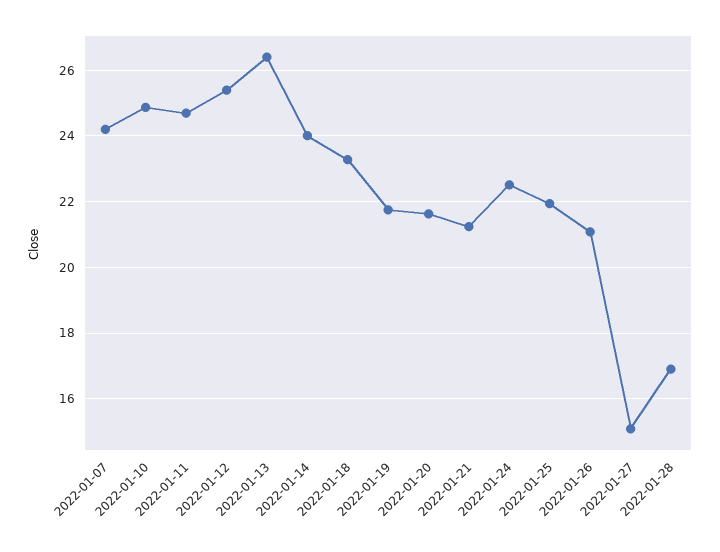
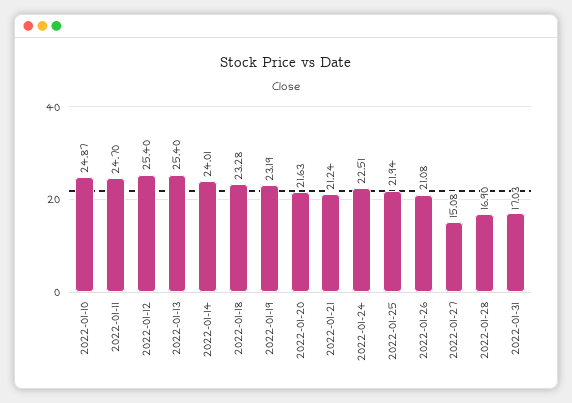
2022-01-07: 24.2 -> none
2022-01-13: 26.4 -> 25.4
2022-01-19: 21.8 -> 23.19
2022-01-31: none -> 17.03

